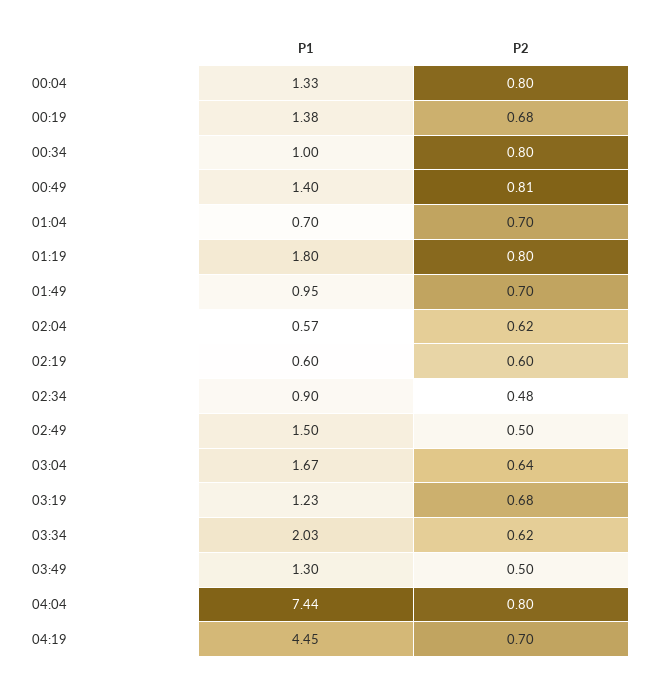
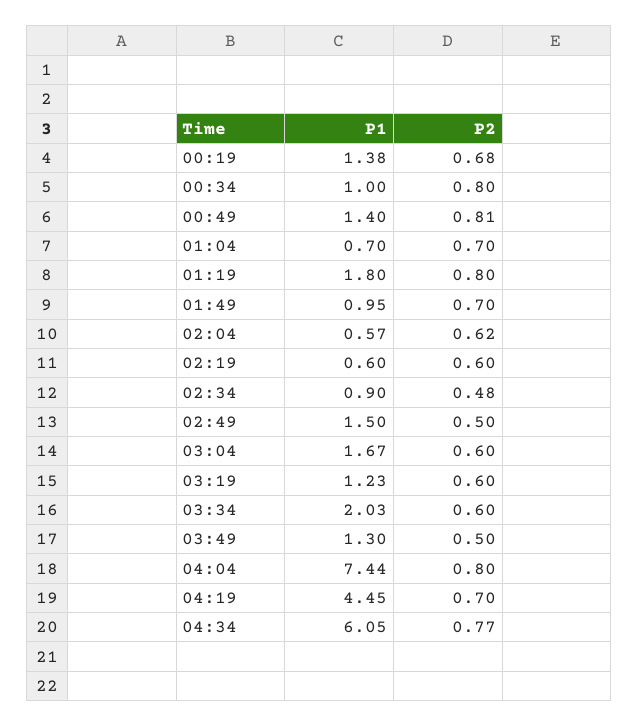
P1, 00:04: 1.33 -> none
P2, 00:04: 0.8 -> none
P2, 03:04: 0.64 -> 0.6
P2, 03:19: 0.68 -> 0.6
P2, 03:34: 0.62 -> 0.6
P1, 04:34: none -> 6.05
P2, 04:34: none -> 0.77

